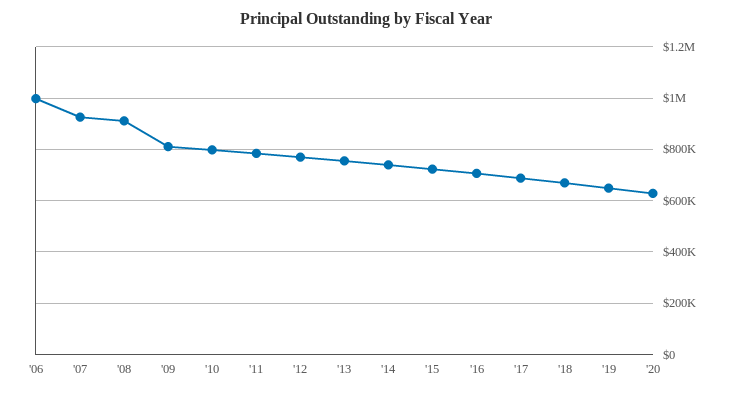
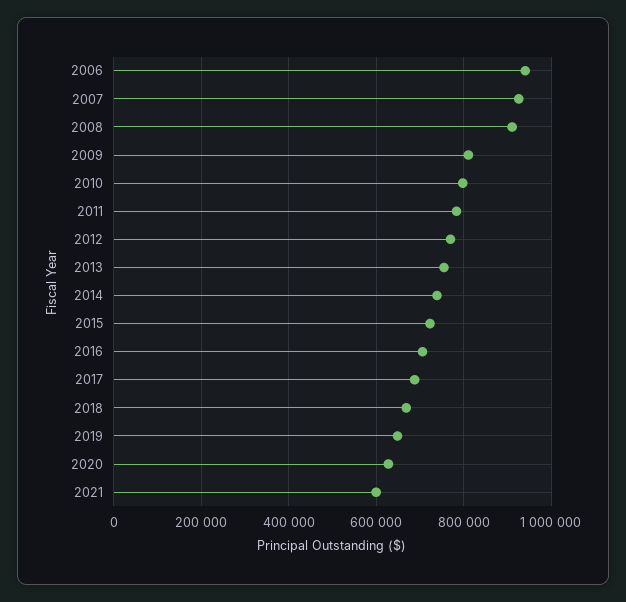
'06: 1000000 -> 940000
2021: none -> 600000

